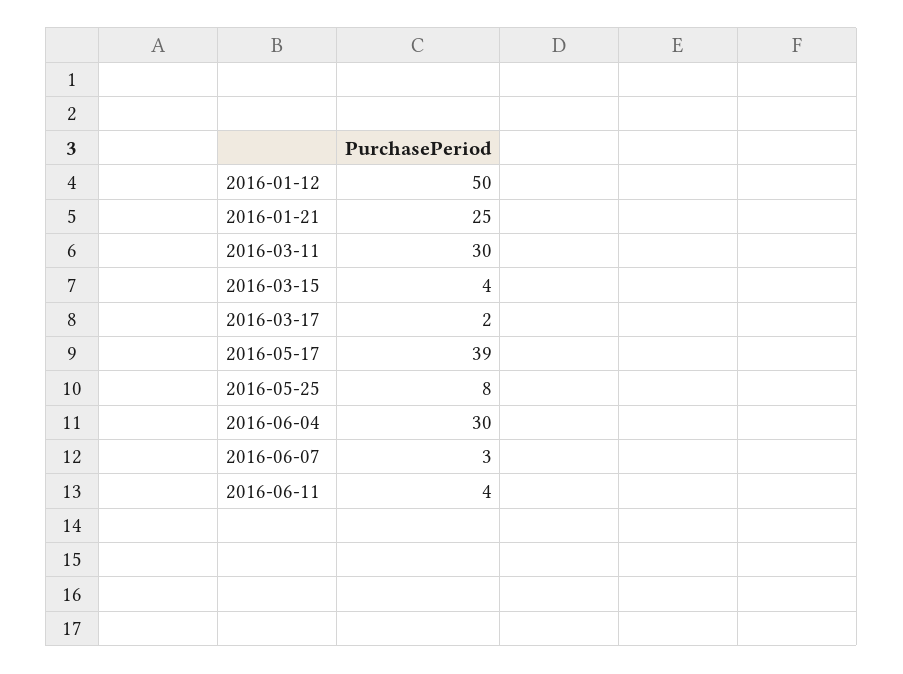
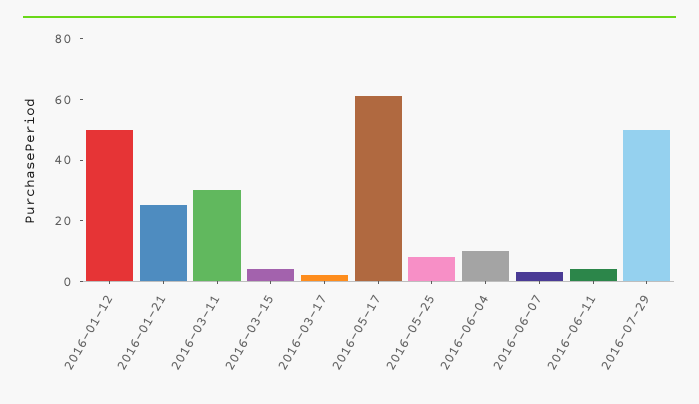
2016-05-17: 39 -> 60
2016-06-04: 30 -> 10
2016-07-29: none -> 50

